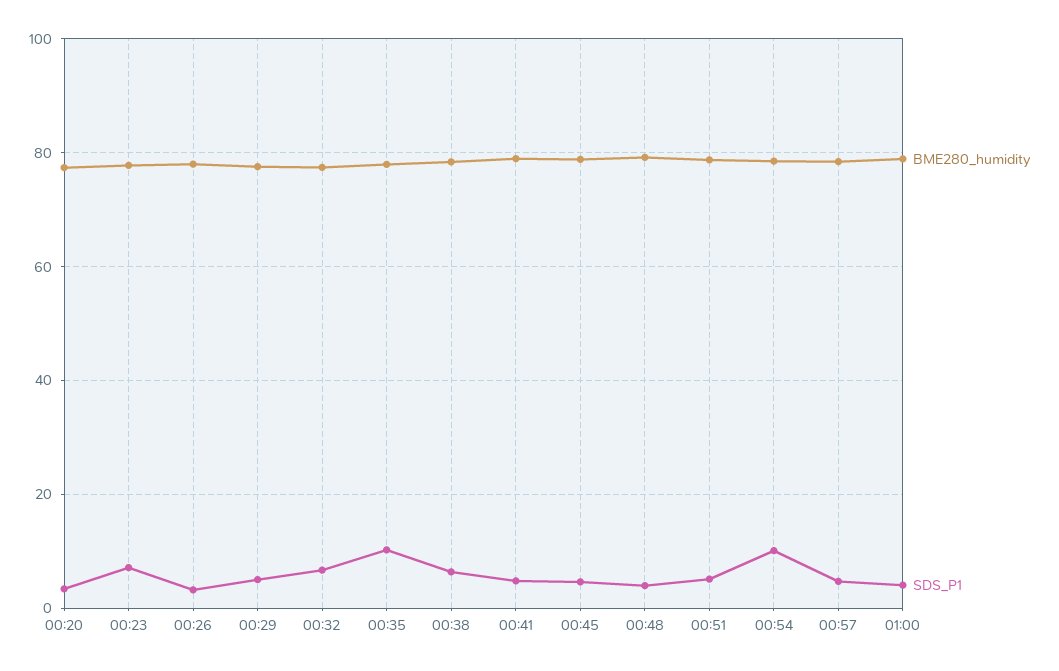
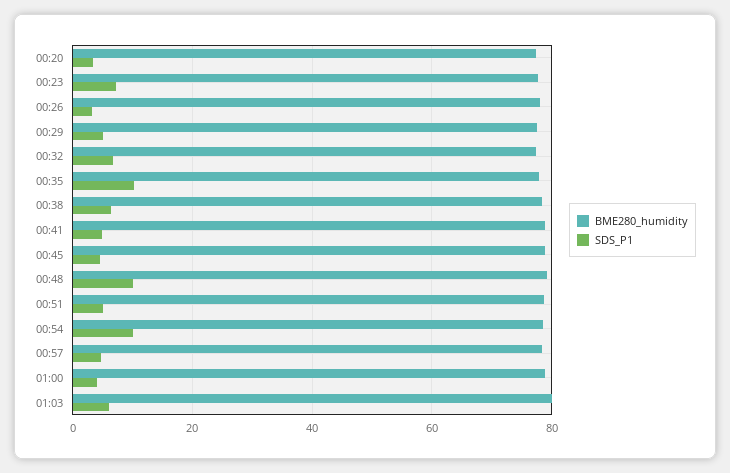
SDS_P1, 00:48: 4 -> 10
BME280_humidity, 01:03: none -> 80
SDS_P1, 01:03: none -> 6

